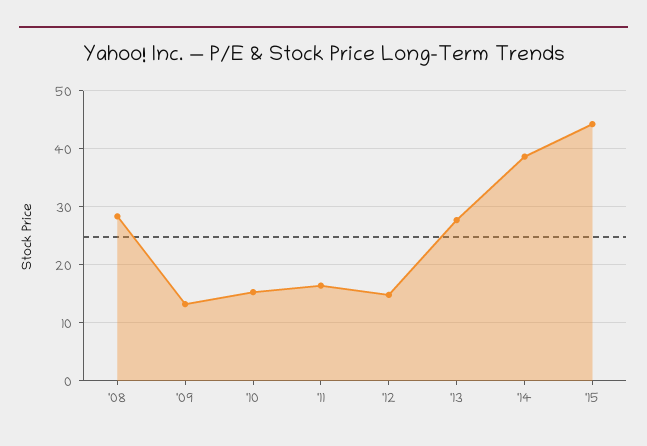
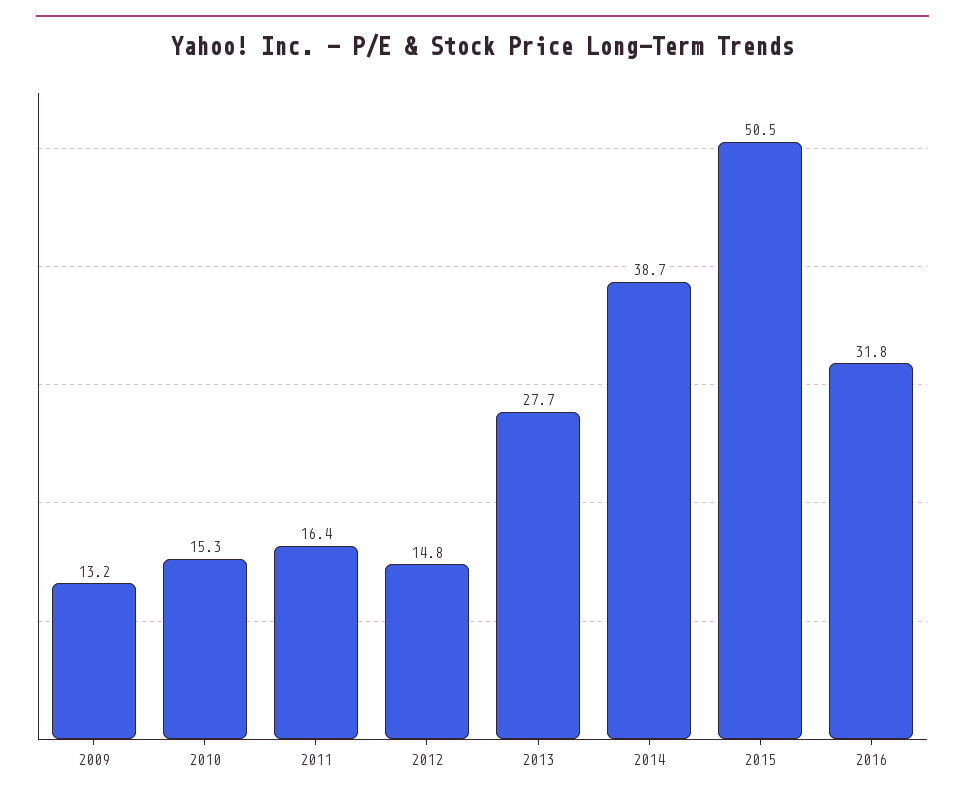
'08: 28 -> none
'15: 44 -> 50.5
2016: none -> 31.8

